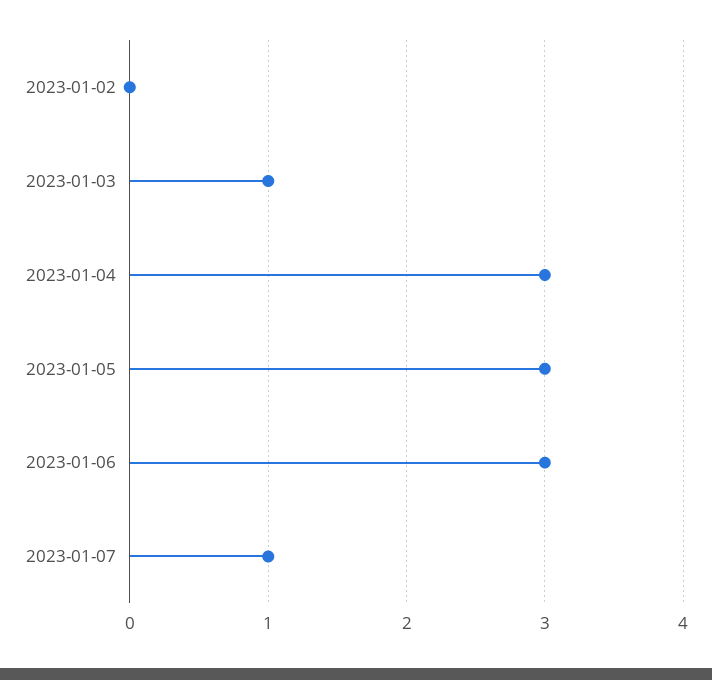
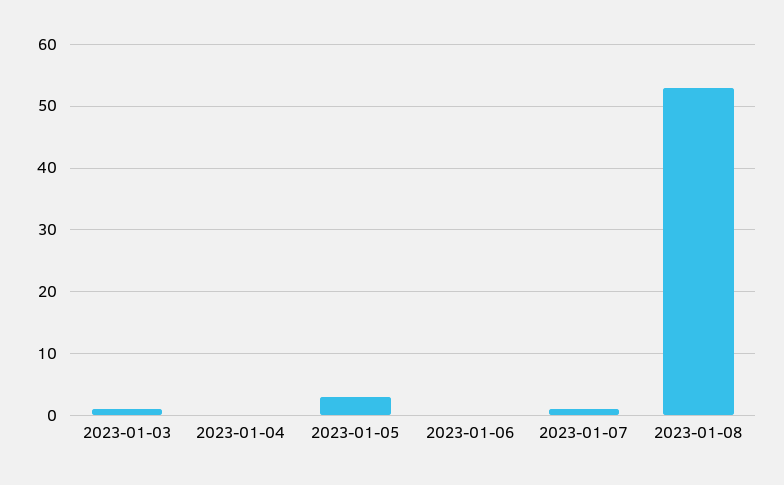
2023-01-02: 0 -> none
2023-01-04: 3 -> 0
2023-01-06: 3 -> 0
2023-01-08: none -> 53

